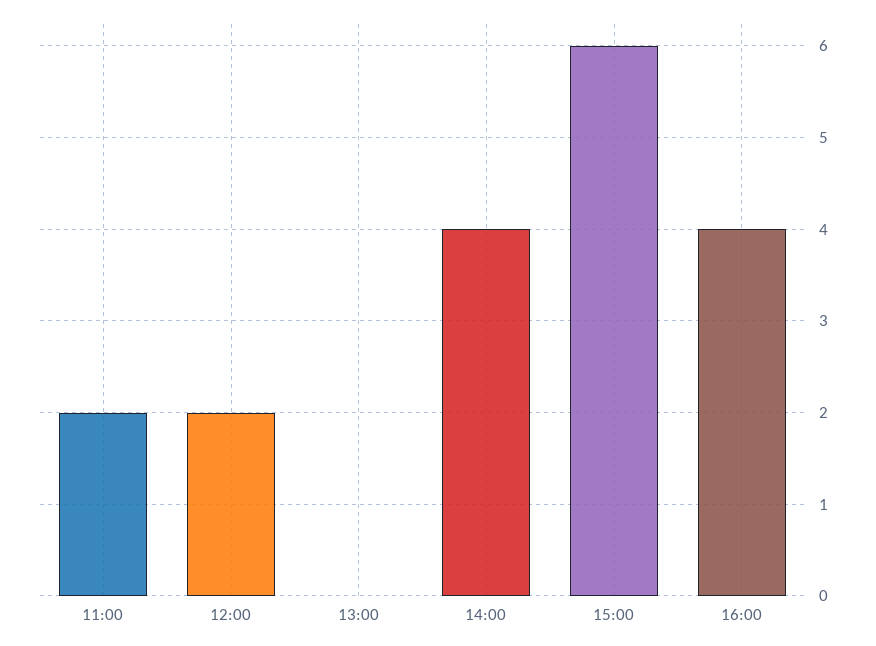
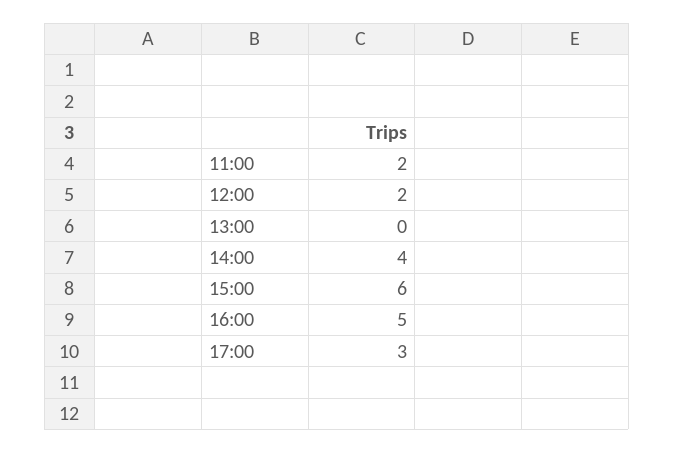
16:00: 4 -> 5
17:00: none -> 3

